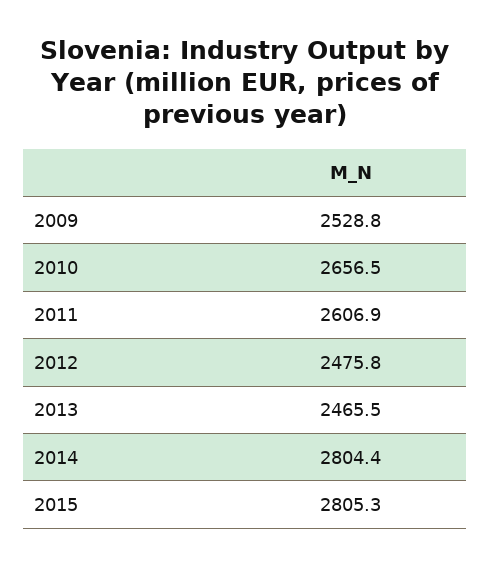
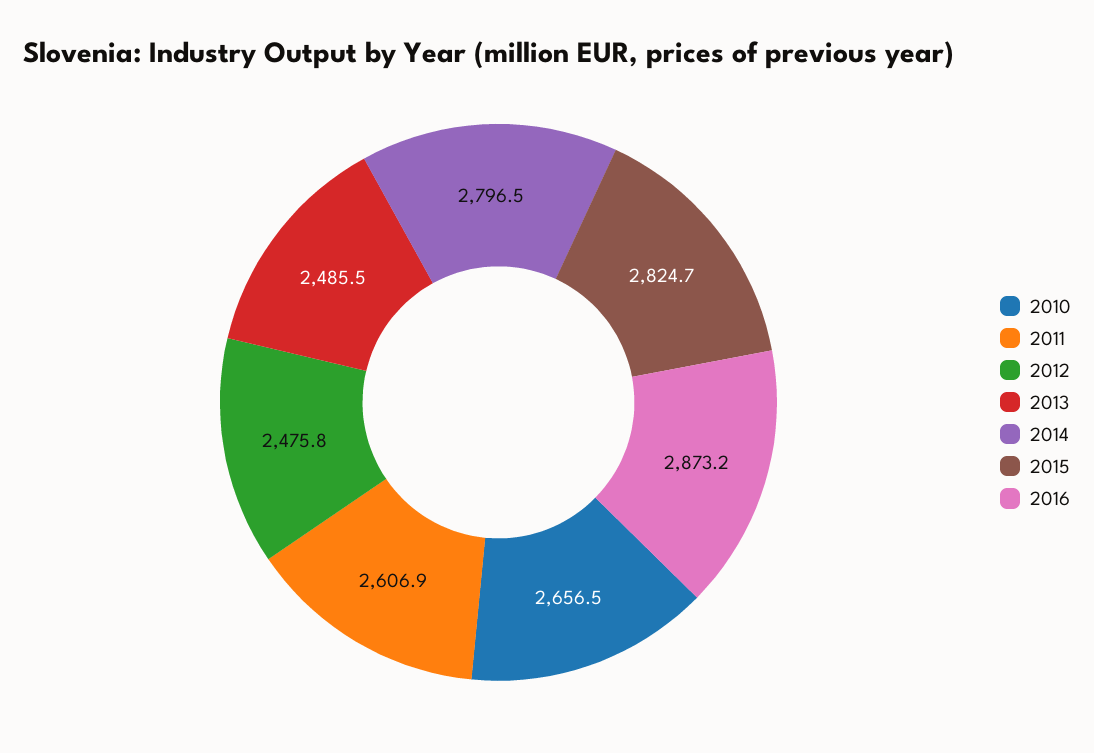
2009: 2528.8 -> none
2013: 2465.5 -> 2485.5
2014: 2804.4 -> 2796.5
2015: 2805.3 -> 2824.7
2016: none -> 2873.2

